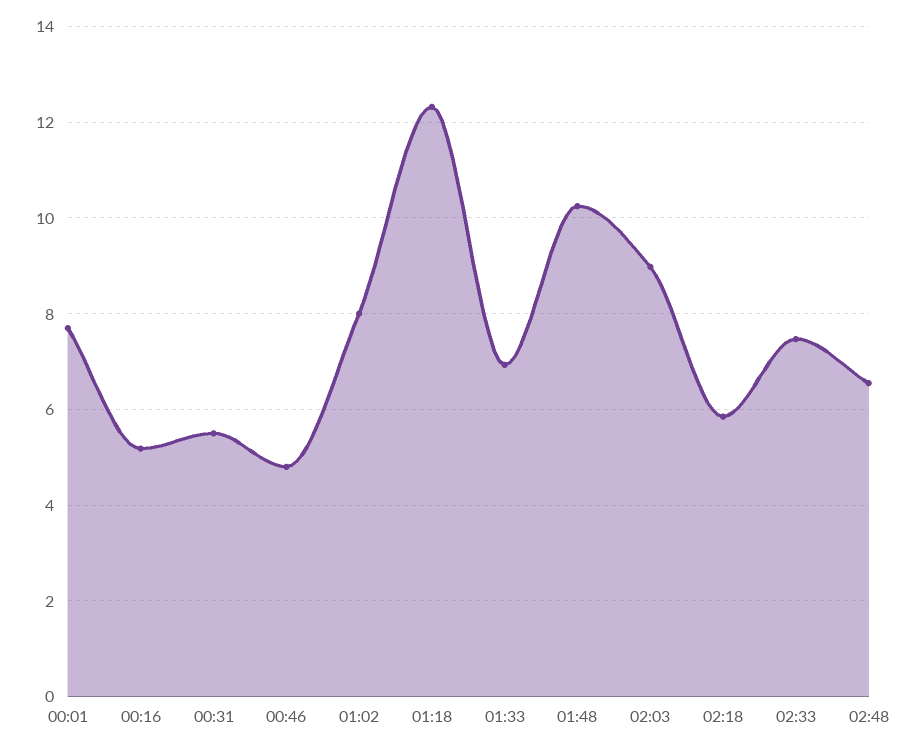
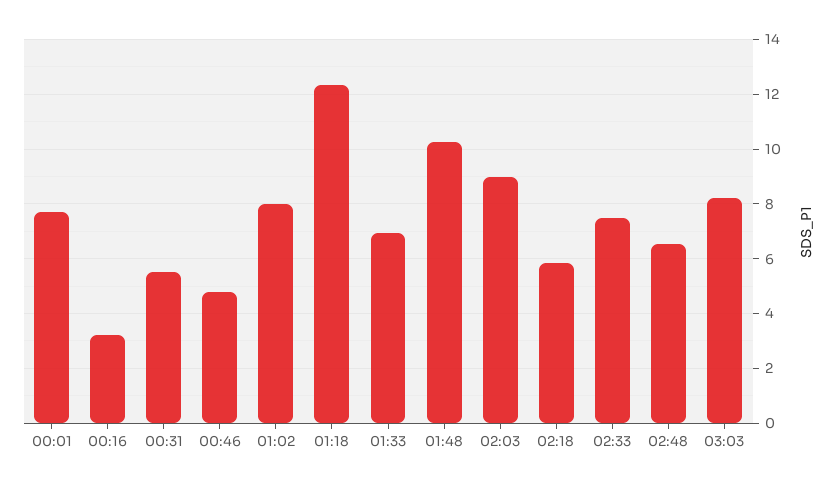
00:16: 5.2 -> 3.25
03:03: none -> 8.25

